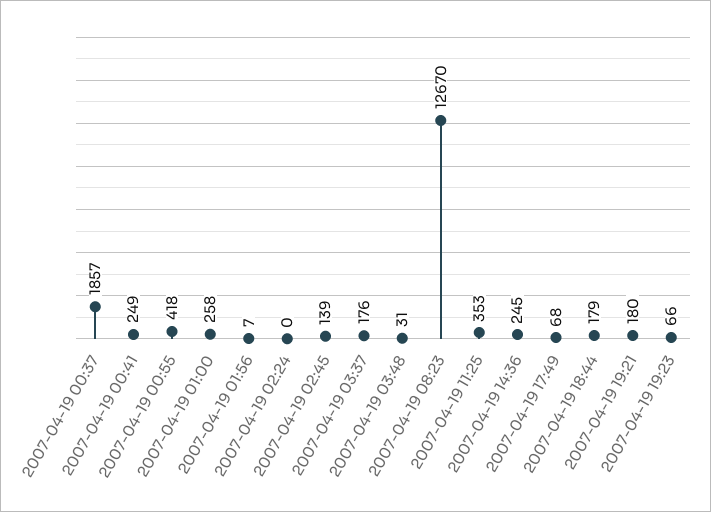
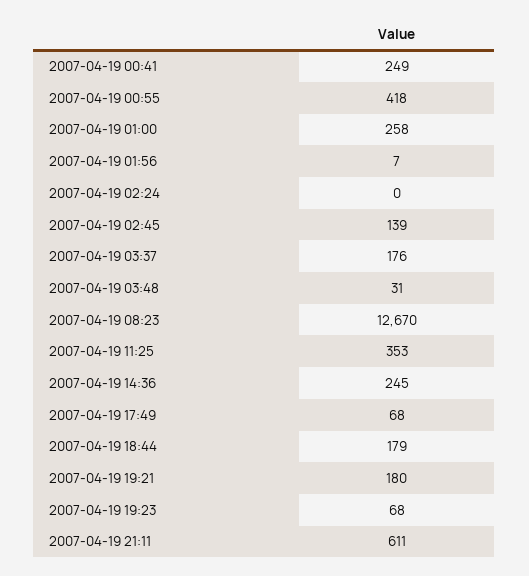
2007-04-19 00:37: 1857 -> none
2007-04-19 19:23: 66 -> 68
2007-04-19 21:11: none -> 611

